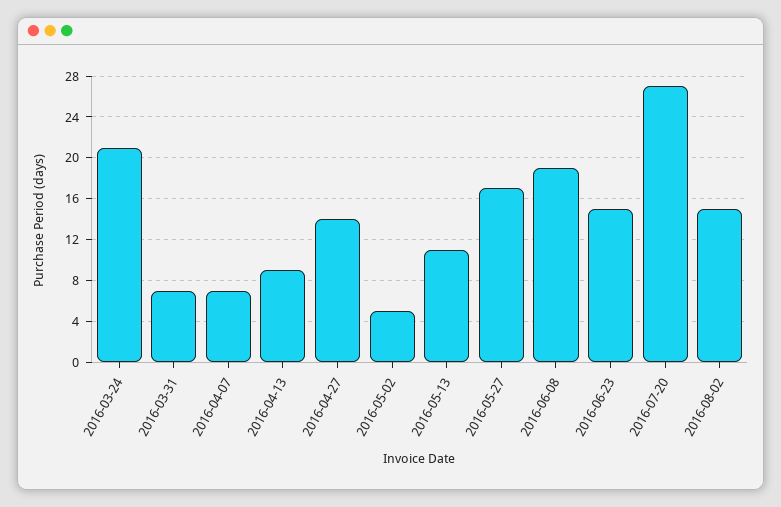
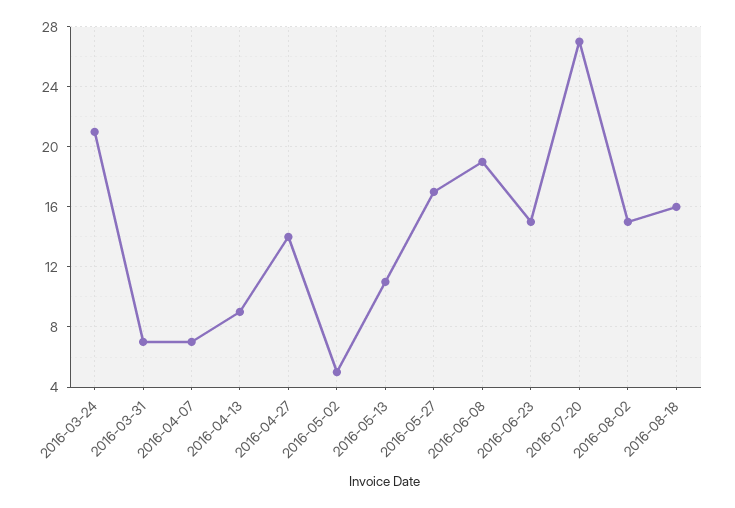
2016-08-18: none -> 16

